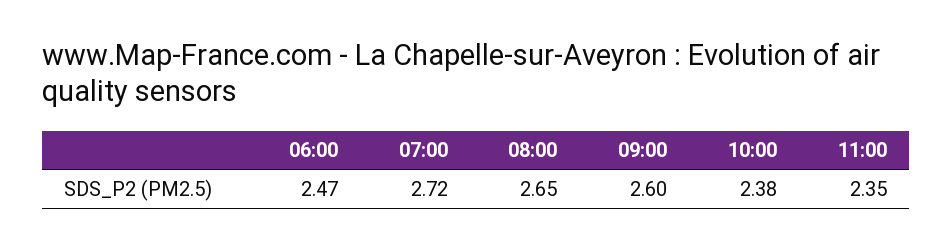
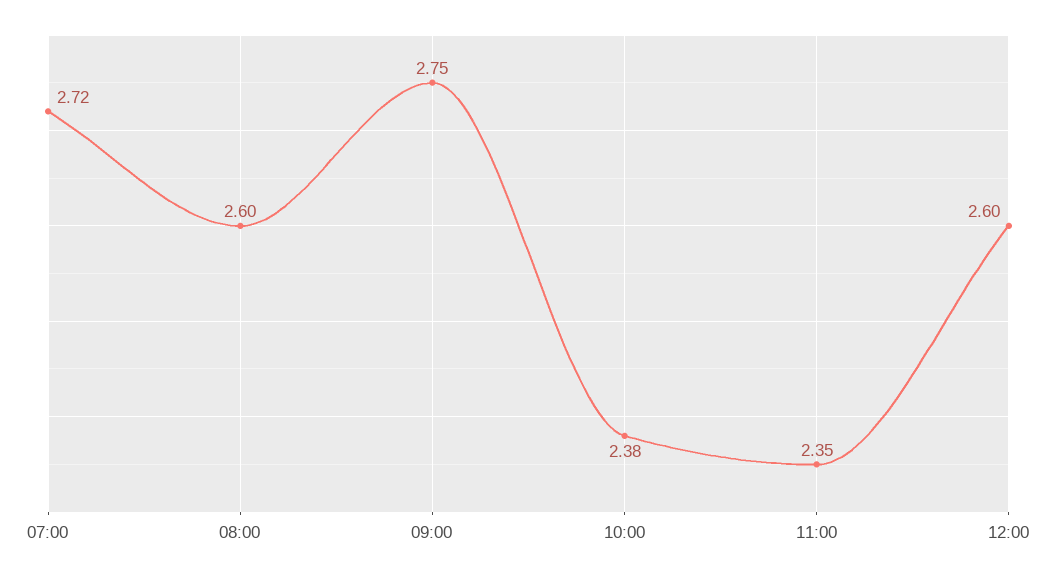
06:00: 2.47 -> none
08:00: 2.65 -> 2.6
09:00: 2.6 -> 2.75
12:00: none -> 2.6

